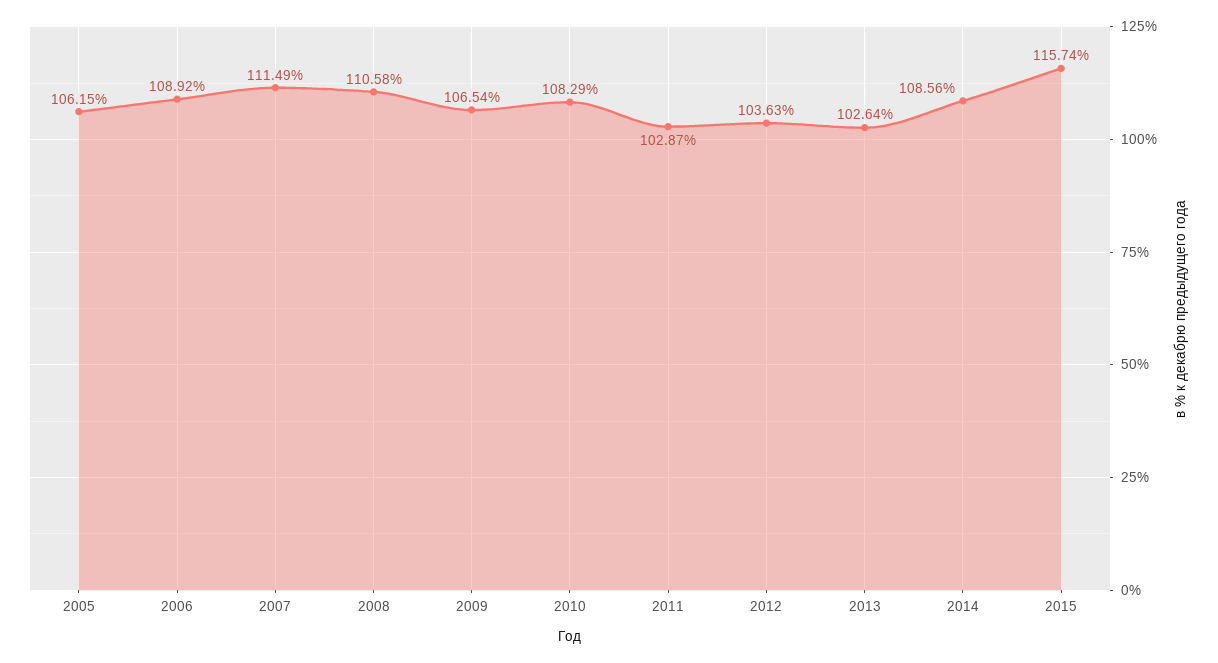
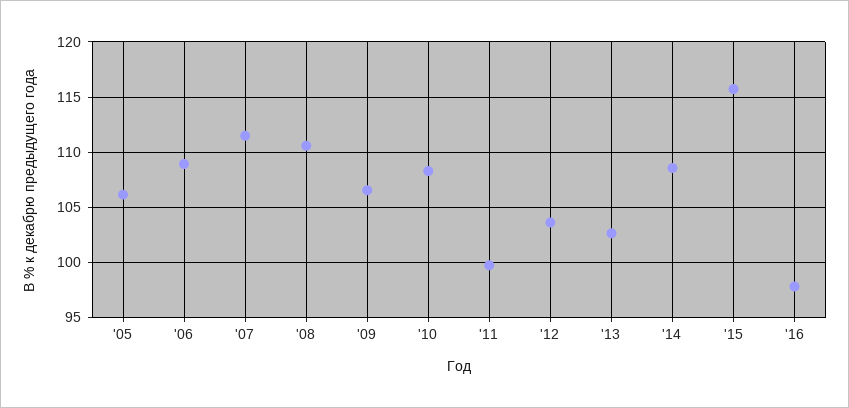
2011: 102.87 -> 100
'16: none -> 98

